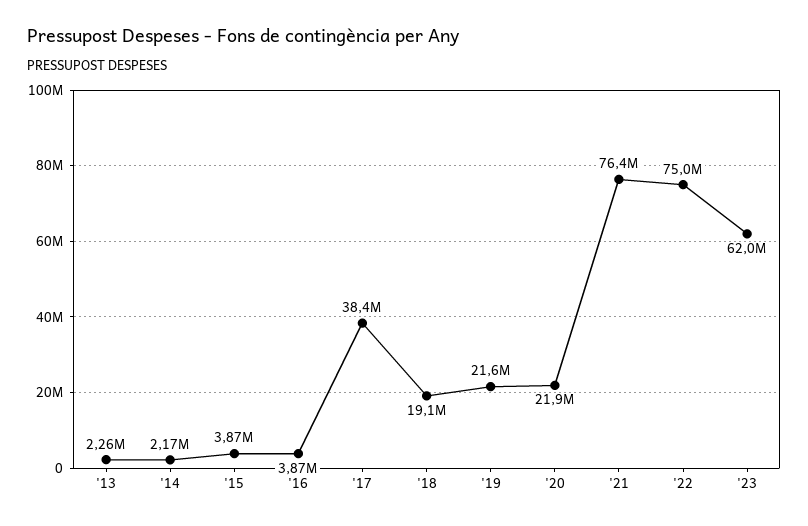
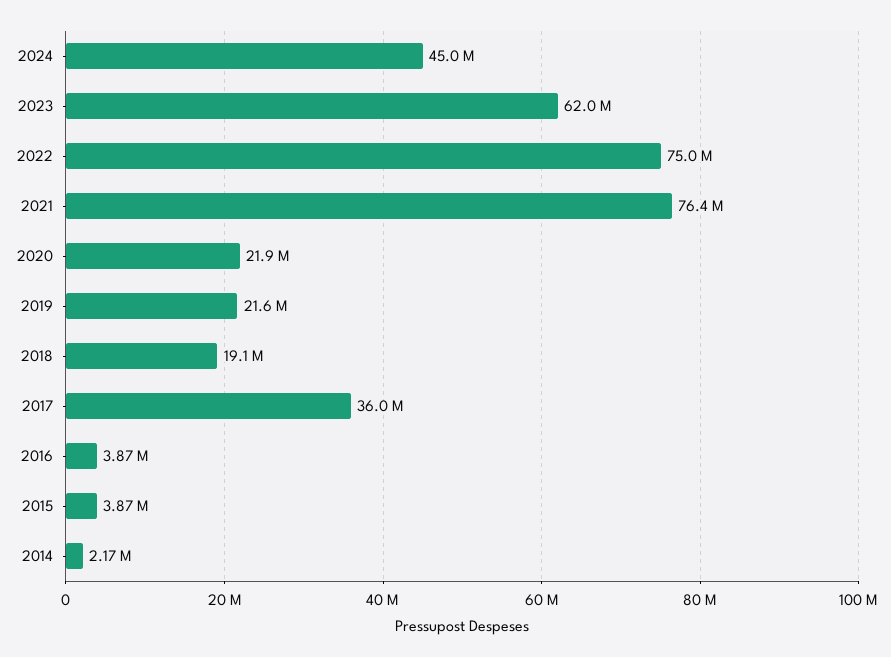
'13: 2260000 -> none
'17: 38400000 -> 36000000
2024: none -> 45000000

